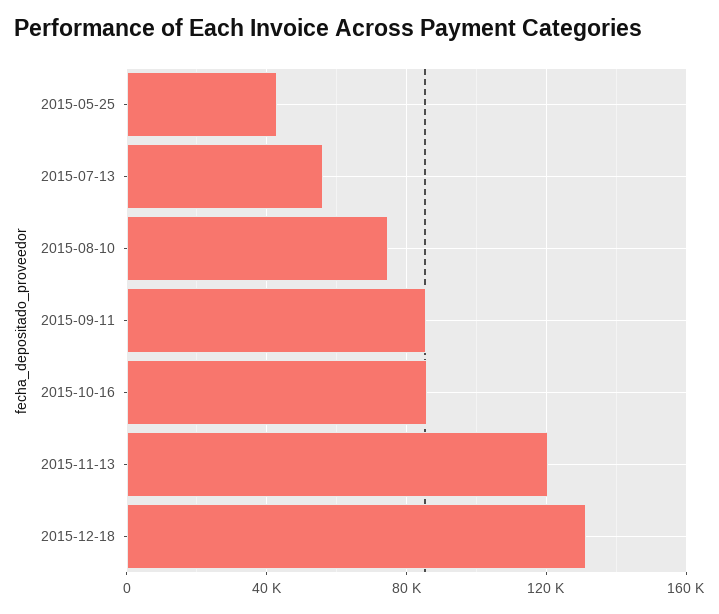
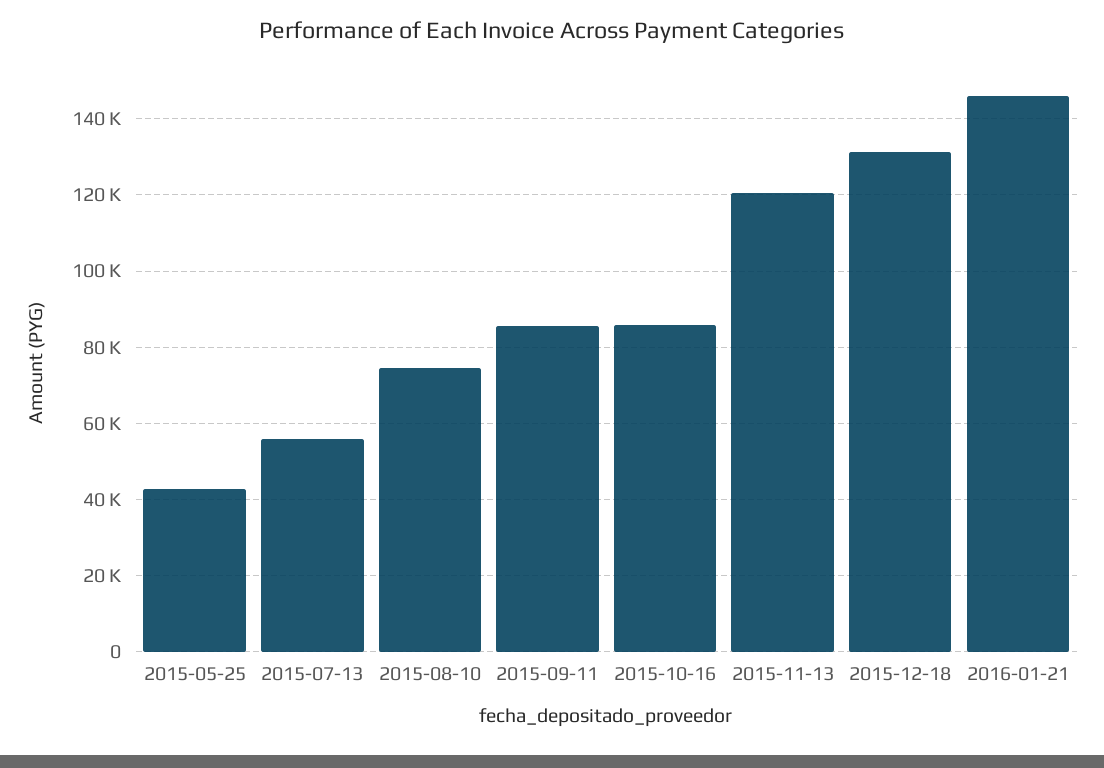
2016-01-21: none -> 146000

